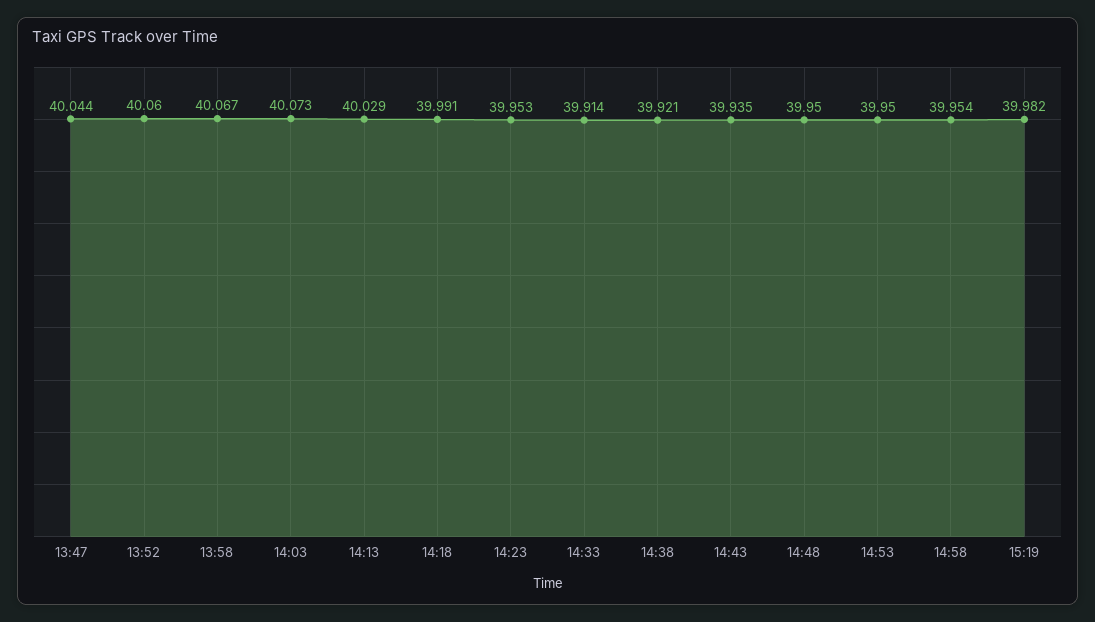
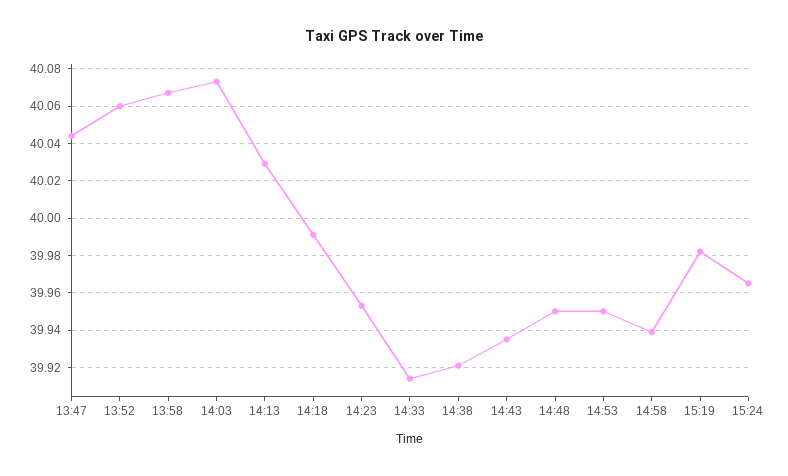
14:58: 39.954 -> 39.94
15:24: none -> 39.965

